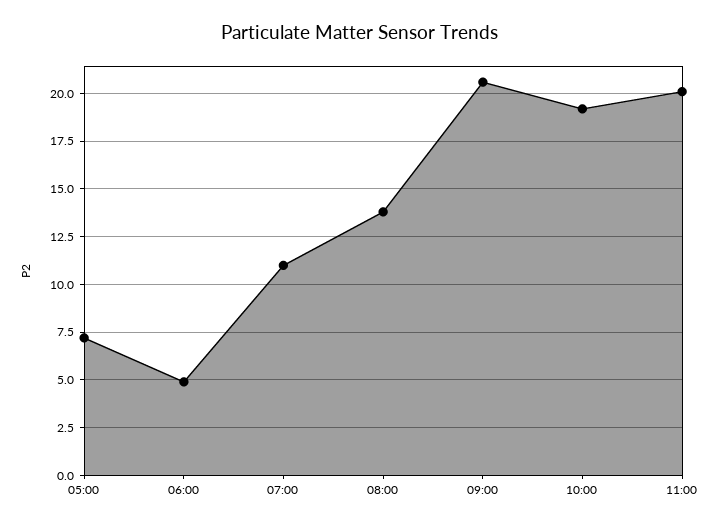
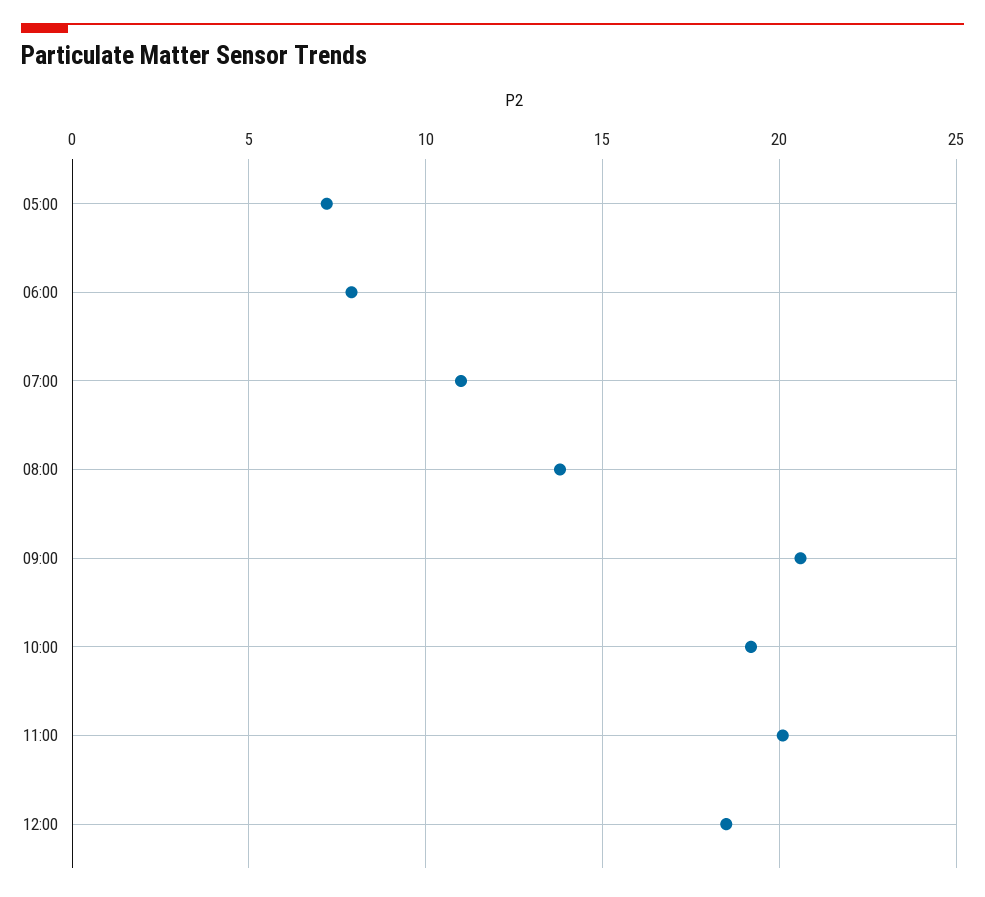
06:00: 5 -> 8
12:00: none -> 18.5

